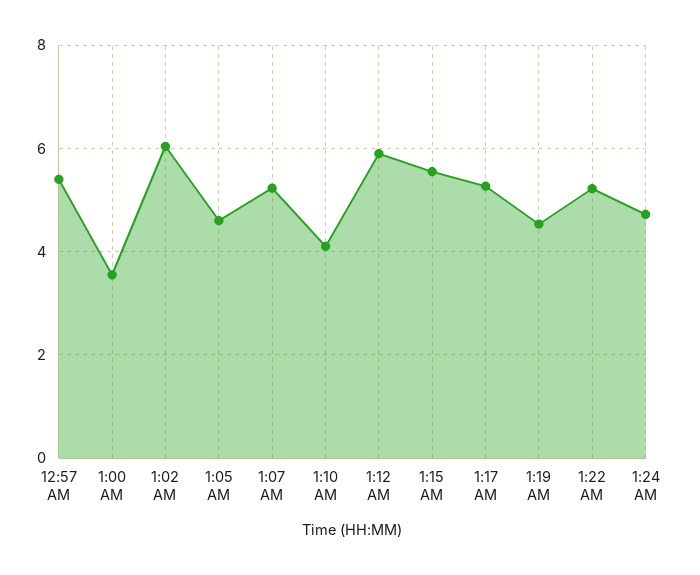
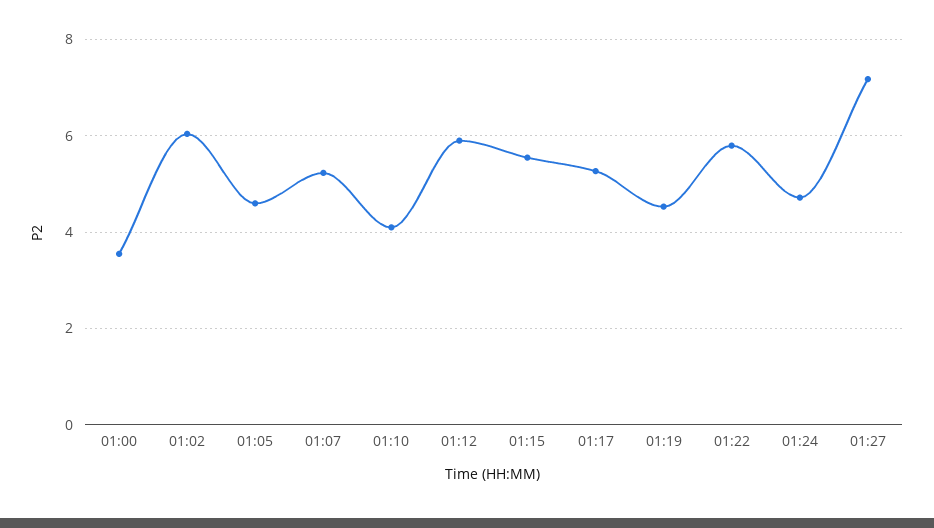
12:57 AM: 5.4 -> none
1:22 AM: 5.2 -> 5.8
01:27: none -> 7.2

